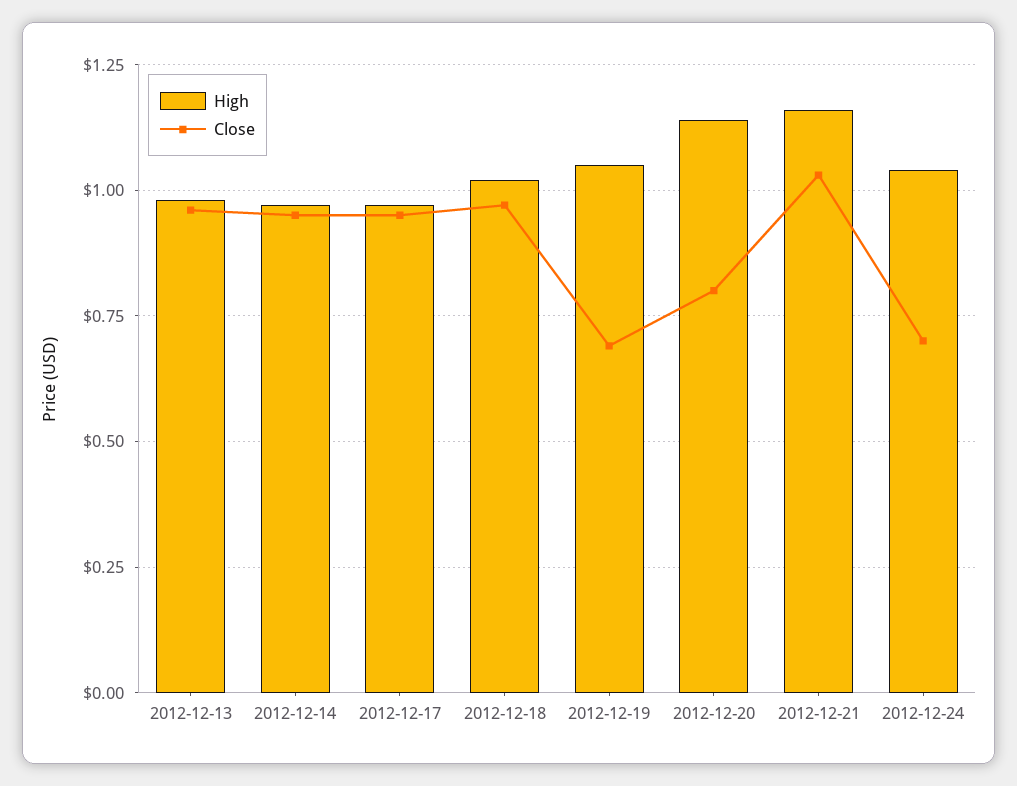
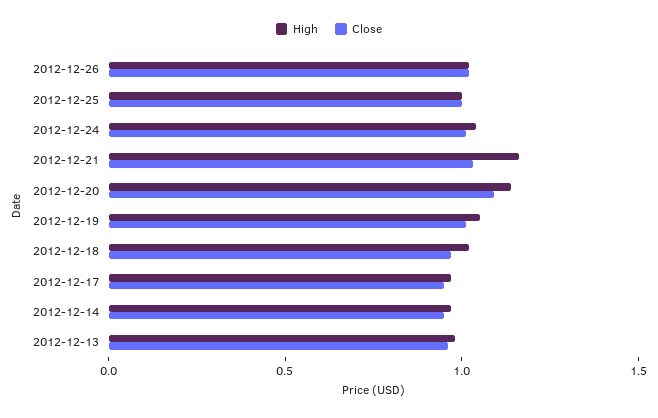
Close, 2012-12-19: 0.7 -> 1
Close, 2012-12-20: 0.8 -> 1.1
Close, 2012-12-24: 0.7 -> 1
High, 2012-12-26: none -> 1
Close, 2012-12-26: none -> 1
High, 2012-12-25: none -> 1
Close, 2012-12-25: none -> 1

